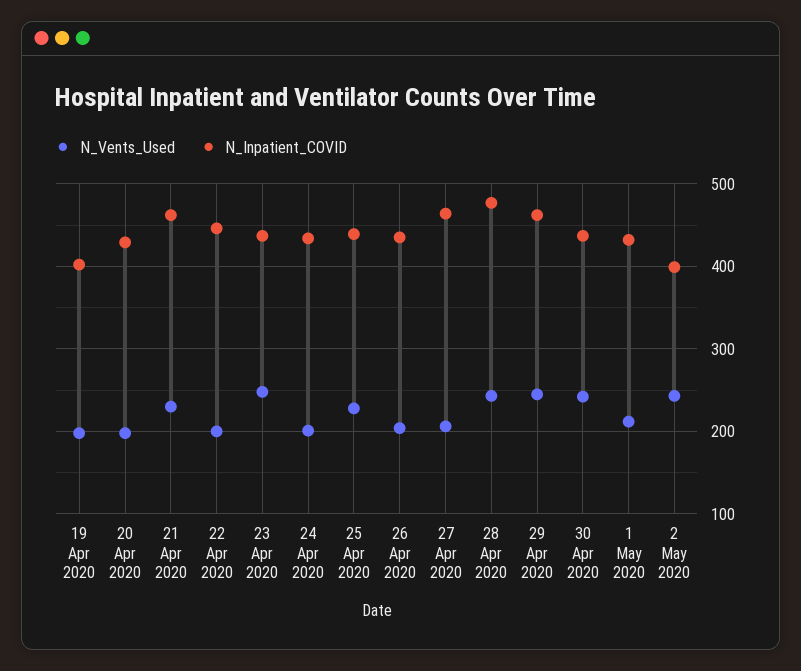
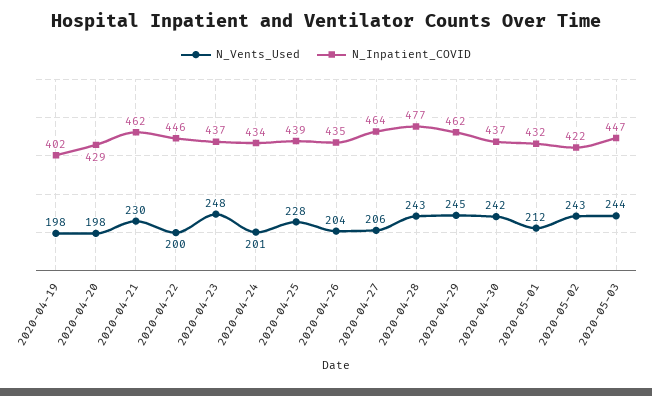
N_Inpatient_COVID, 2 May 2020: 400 -> 422
N_Vents_Used, 2020-05-03: none -> 244
N_Inpatient_COVID, 2020-05-03: none -> 447

